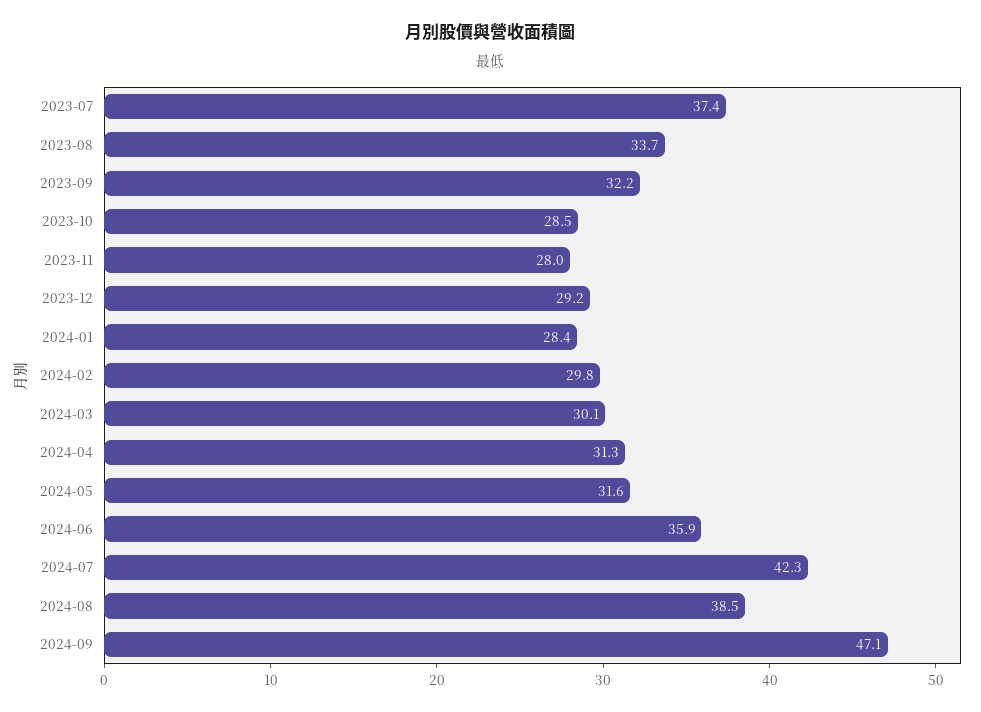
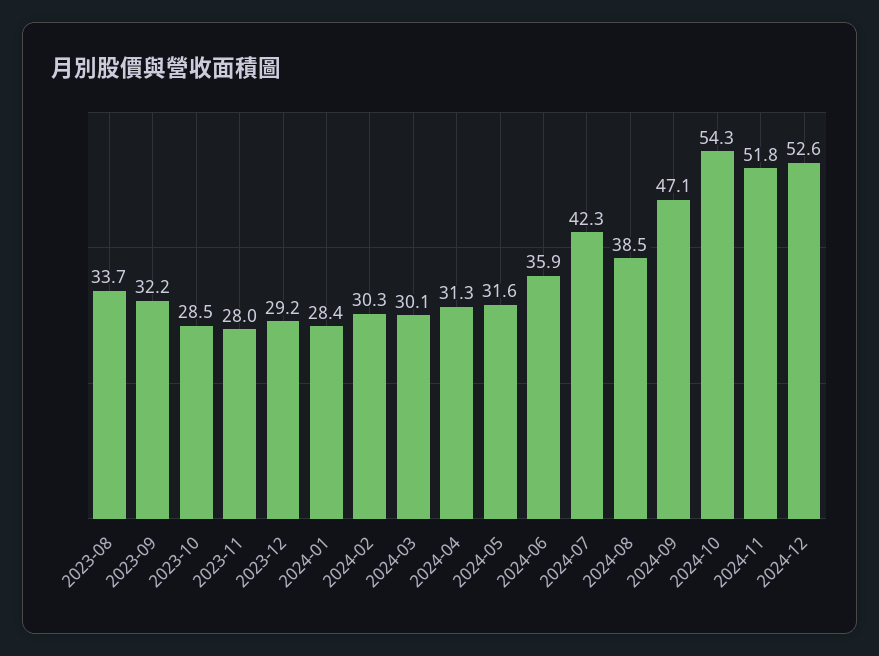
2023-07: 37.4 -> none
2024-02: 29.8 -> 30.3
2024-10: none -> 54.3
2024-11: none -> 51.8
2024-12: none -> 52.6

